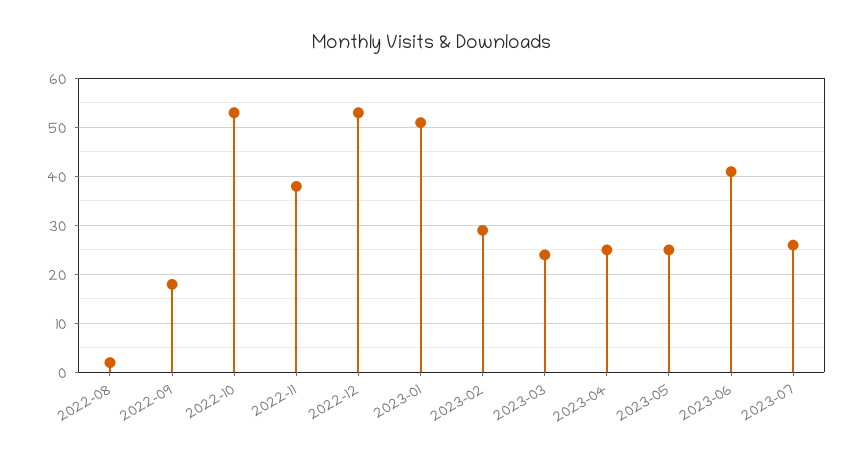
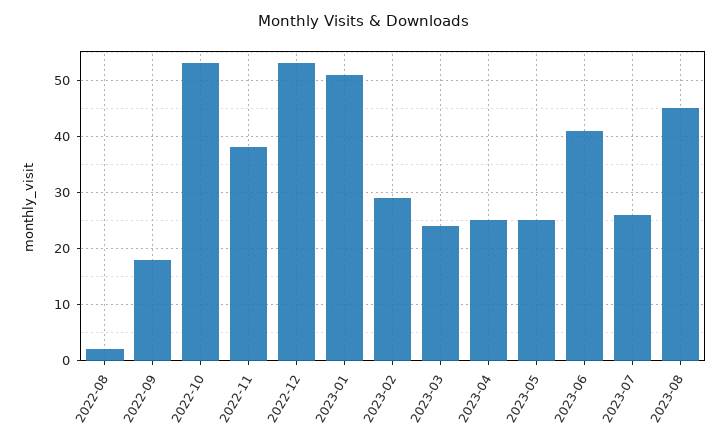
2023-08: none -> 45

